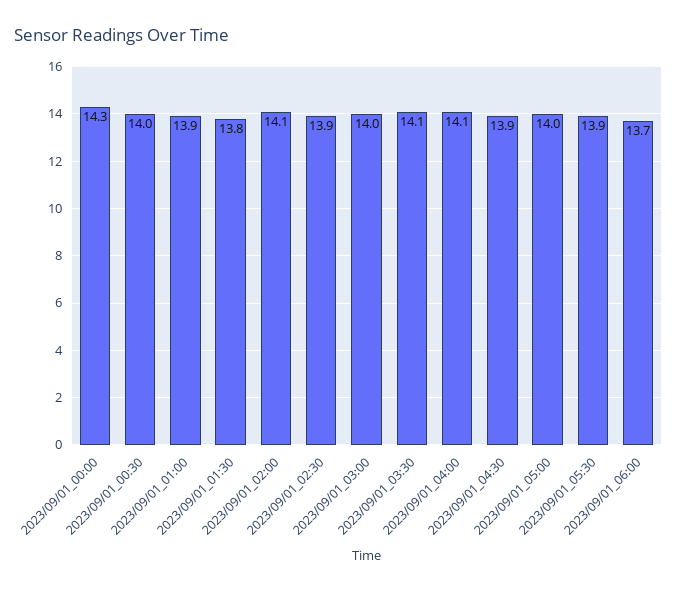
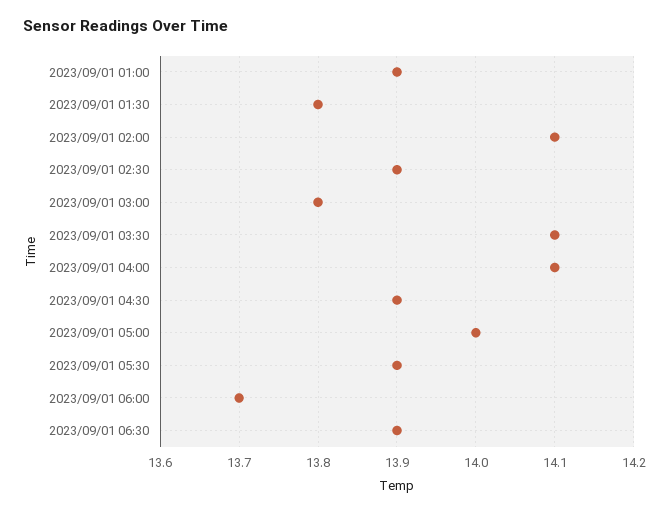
2023/09/01_00:00: 14.3 -> none
2023/09/01_00:30: 14 -> none
2023/09/01_03:00: 14 -> 13.8
2023/09/01 06:30: none -> 13.9

